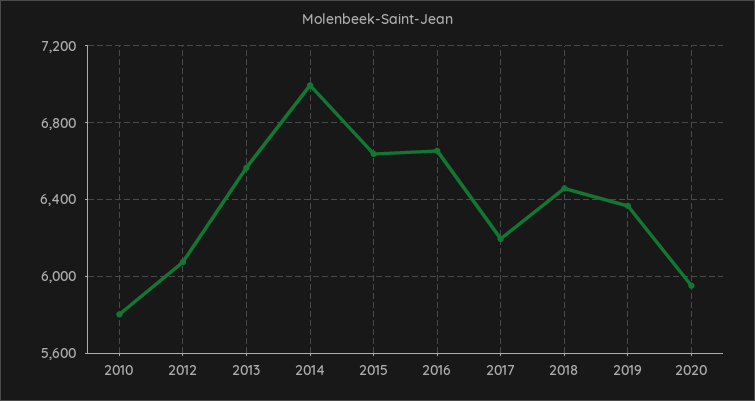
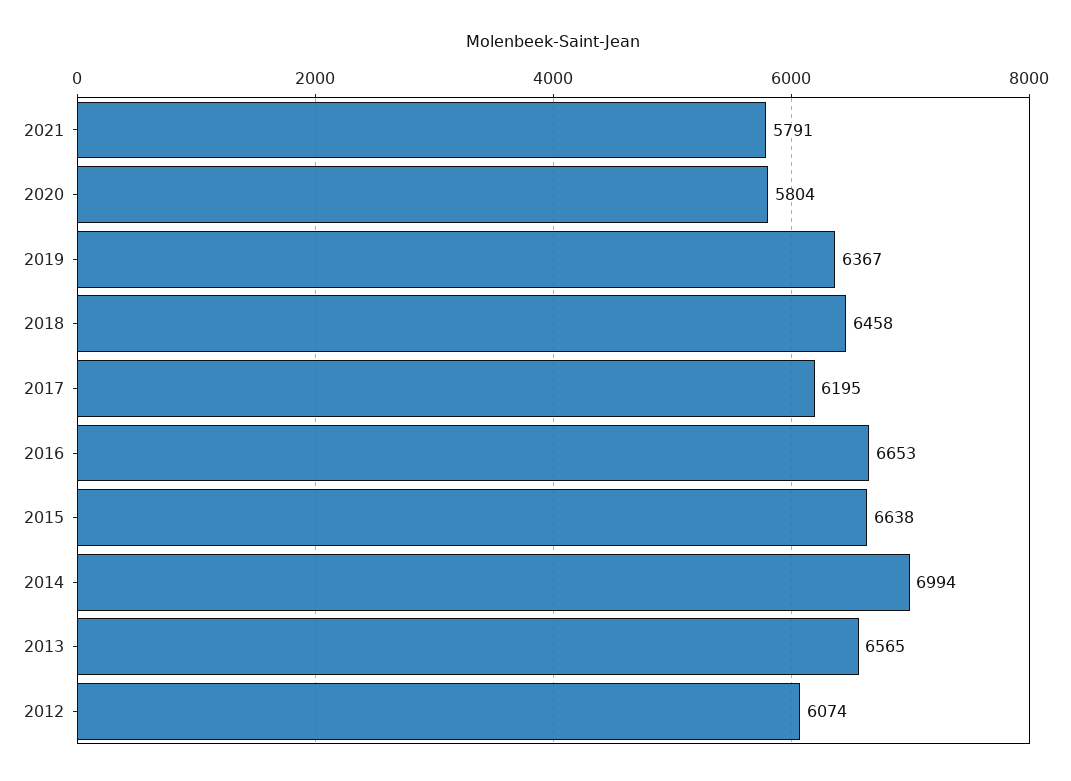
2010: 5800 -> none
2020: 5950 -> 5804
2021: none -> 5791

